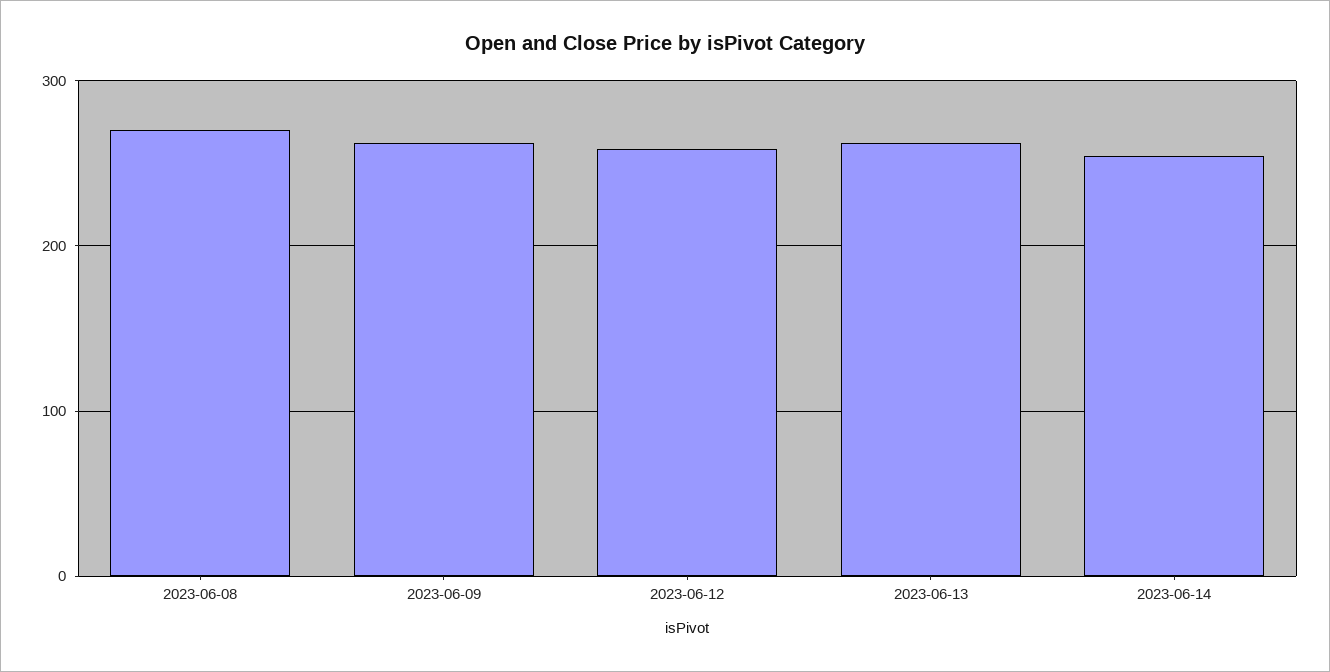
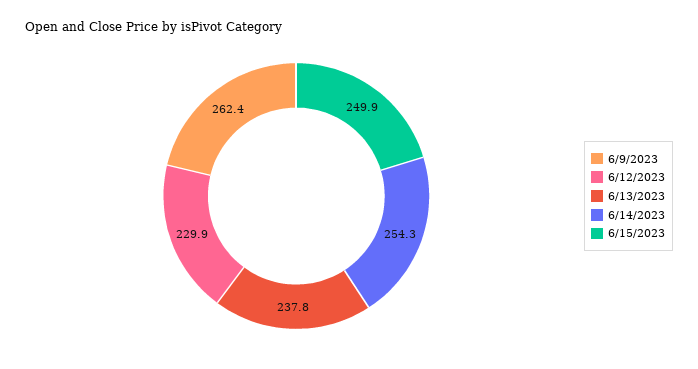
2023-06-08: 270 -> none
2023-06-12: 260 -> 229.9
2023-06-13: 260 -> 237.8
6/15/2023: none -> 249.9

